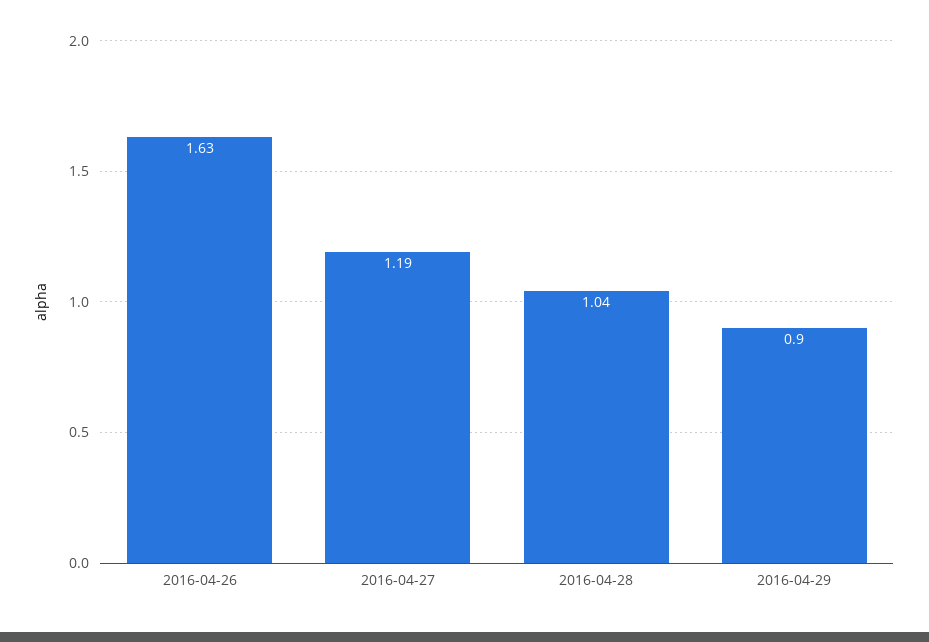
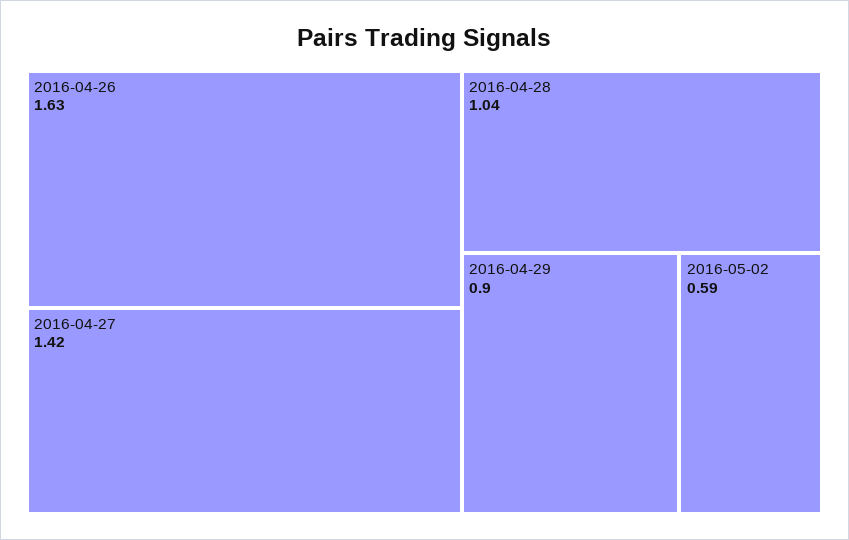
2016-04-27: 1.19 -> 1.42
2016-05-02: none -> 0.59

